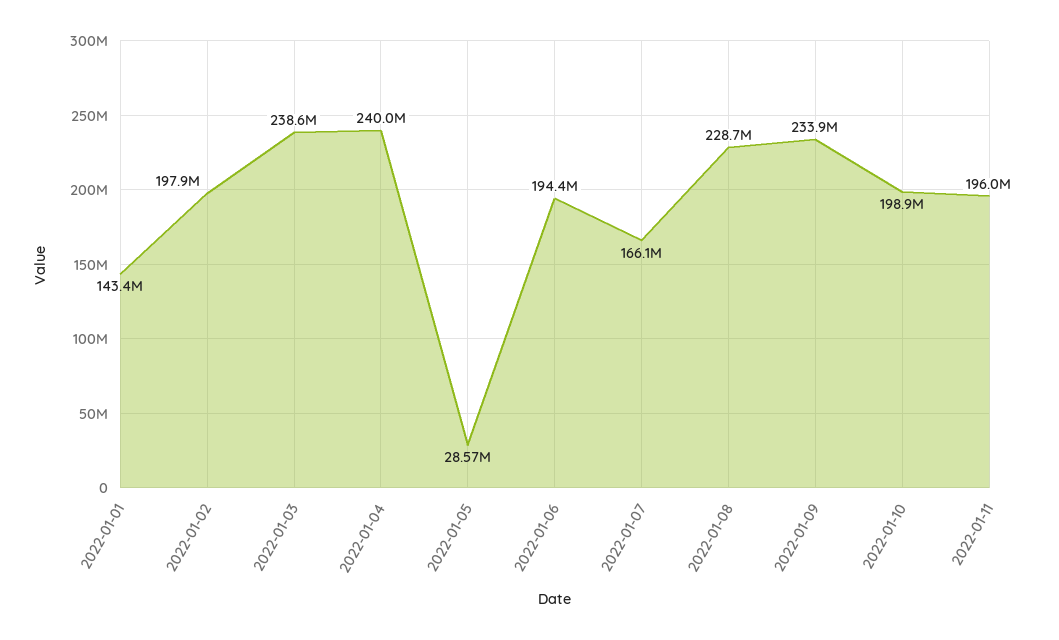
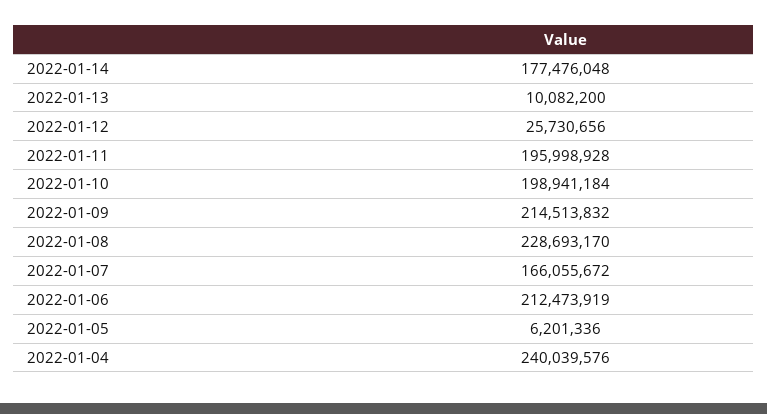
2022-01-01: 143400000 -> none
2022-01-02: 197900000 -> none
2022-01-03: 238600000 -> none
2022-01-05: 28570000 -> 6201336
2022-01-06: 194400000 -> 212473919
2022-01-09: 233900000 -> 214513832
2022-01-14: none -> 177476048
2022-01-13: none -> 10082200
2022-01-12: none -> 25730656

